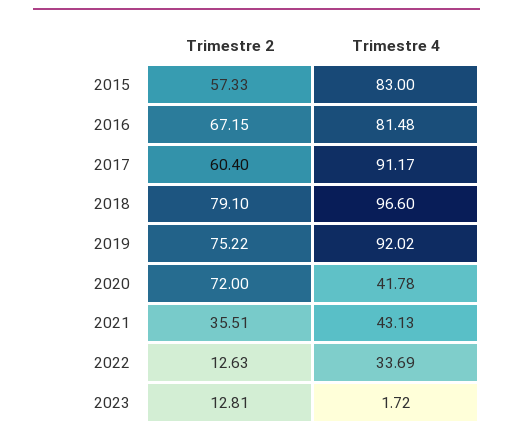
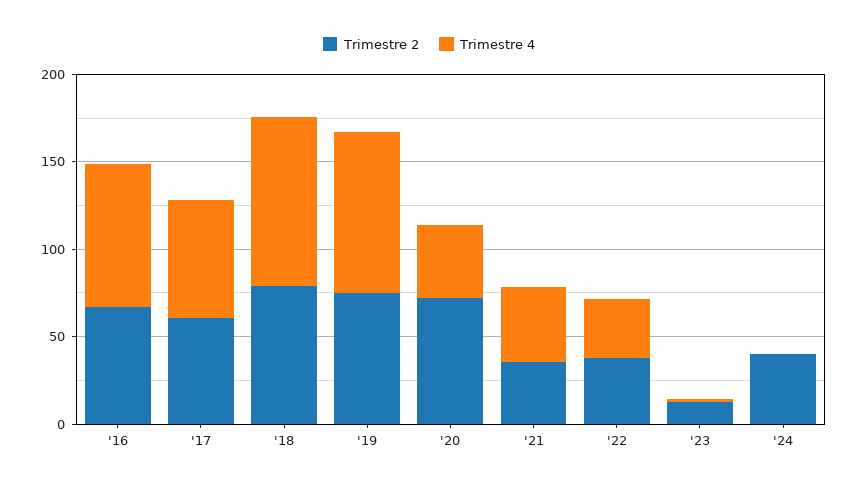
Trimestre 2, 2015: 57.33 -> none
Trimestre 4, 2015: 83 -> none
Trimestre 4, 2017: 91.17 -> 70
Trimestre 2, 2022: 12.63 -> 40
Trimestre 2, '24: none -> 40
Trimestre 4, '24: none -> 0

